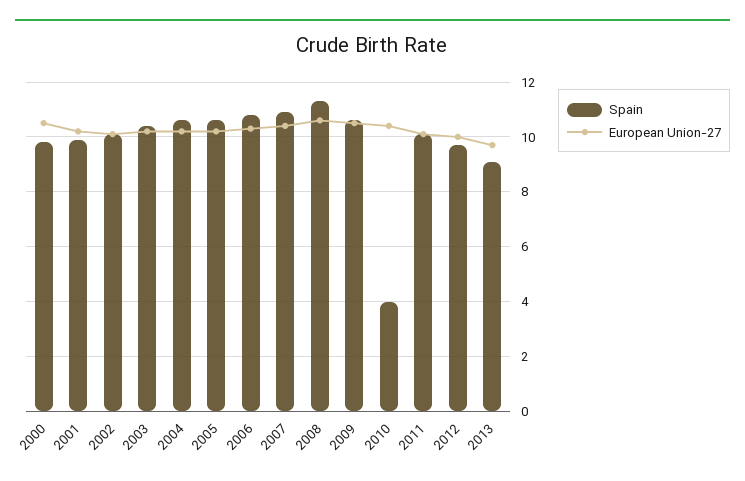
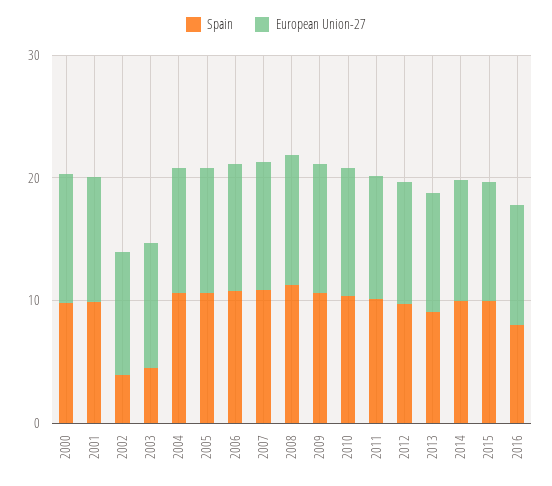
Spain, 2002: 10 -> 4
Spain, 2003: 10.5 -> 4
Spain, 2010: 4 -> 10
Spain, 2014: none -> 10
European Union-27, 2014: none -> 10
Spain, 2015: none -> 10
European Union-27, 2015: none -> 10
Spain, 2016: none -> 8
European Union-27, 2016: none -> 10

